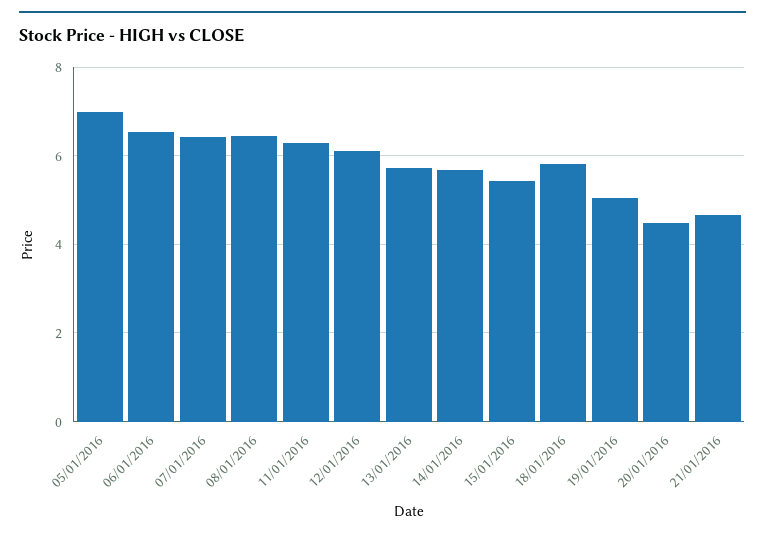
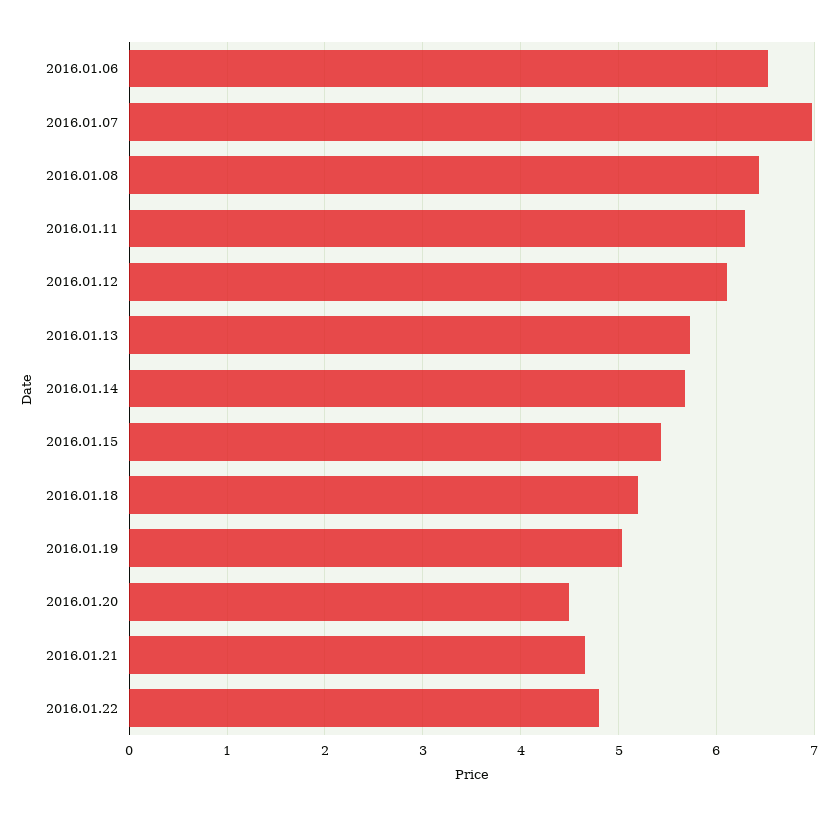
05/01/2016: 7 -> none
07/01/2016: 6.4 -> 7
18/01/2016: 5.8 -> 5.2
2016.01.22: none -> 4.8

